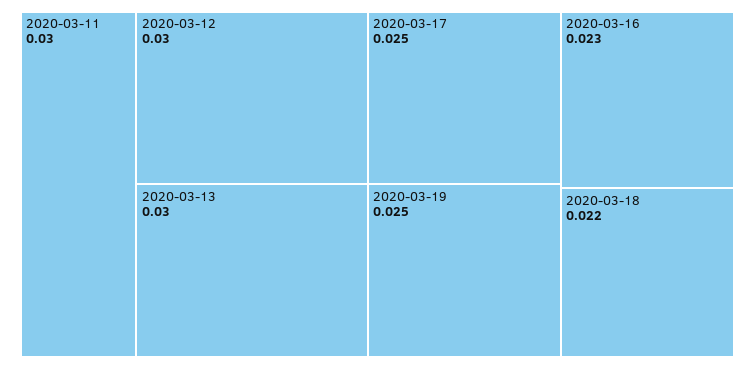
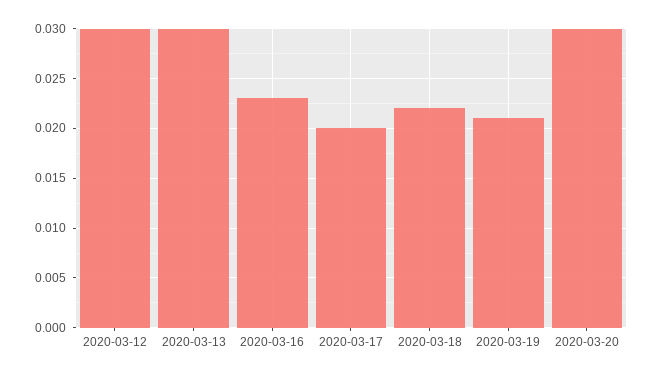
2020-03-11: 0.03 -> none
2020-03-17: 0.025 -> 0.02
2020-03-19: 0.025 -> 0.021
2020-03-20: none -> 0.03

